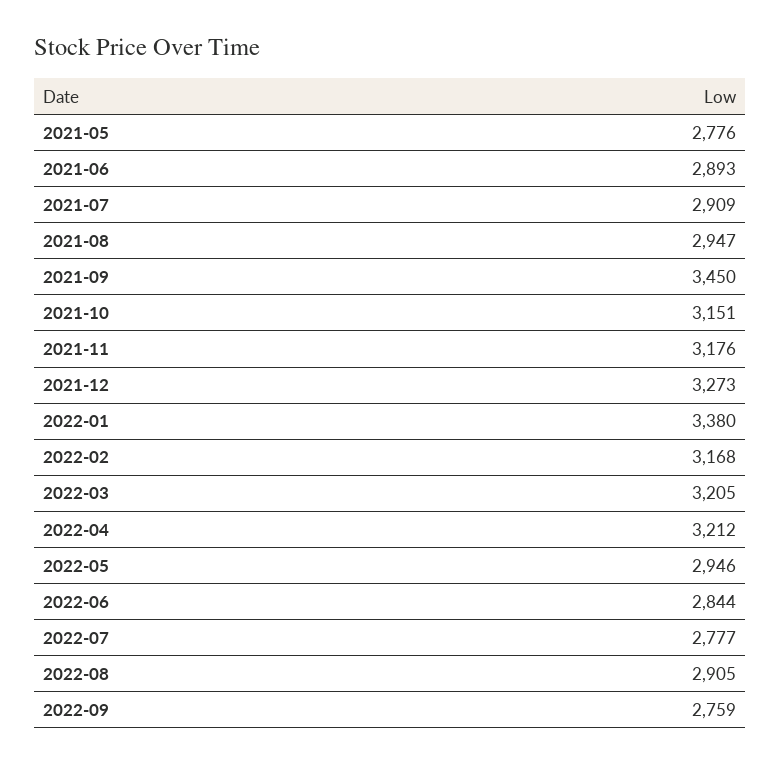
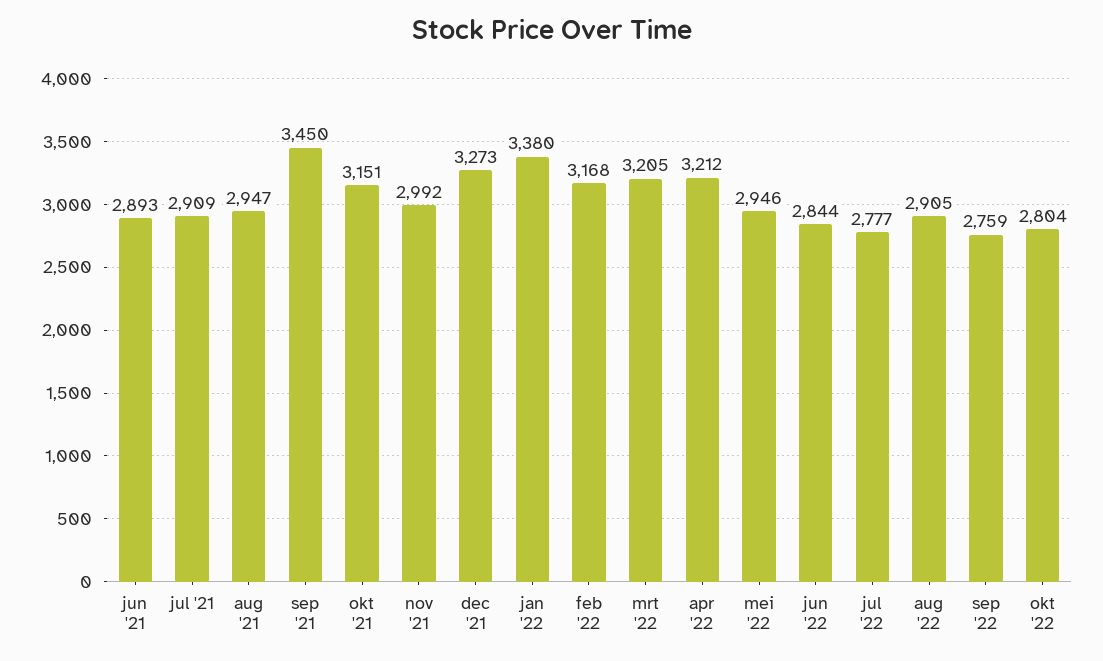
2021-05: 2776 -> none
2021-11: 3176 -> 2992
okt '22: none -> 2804

